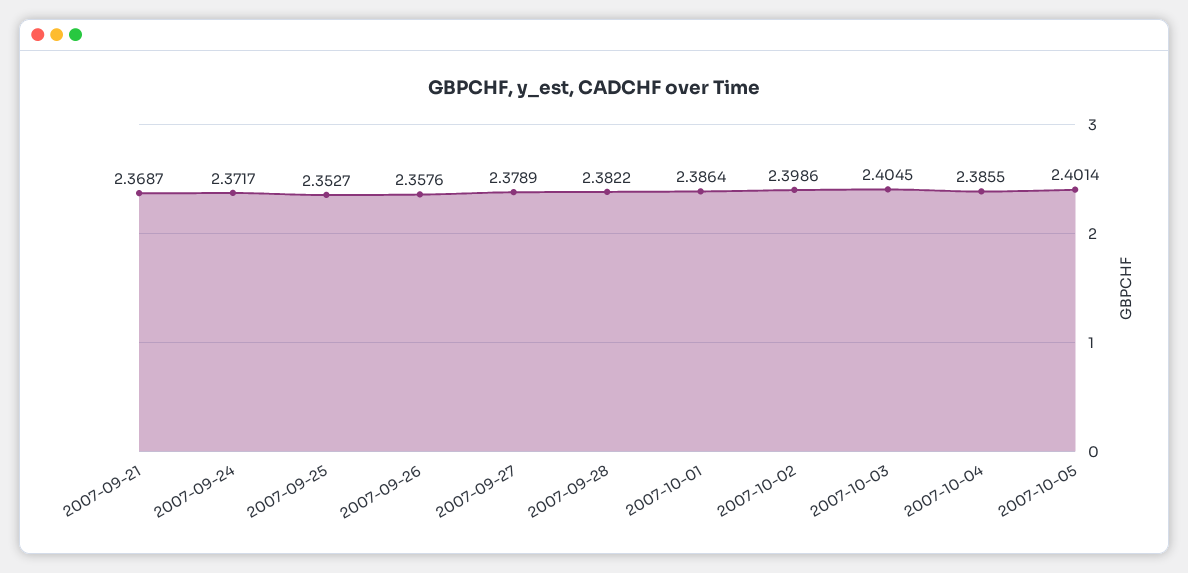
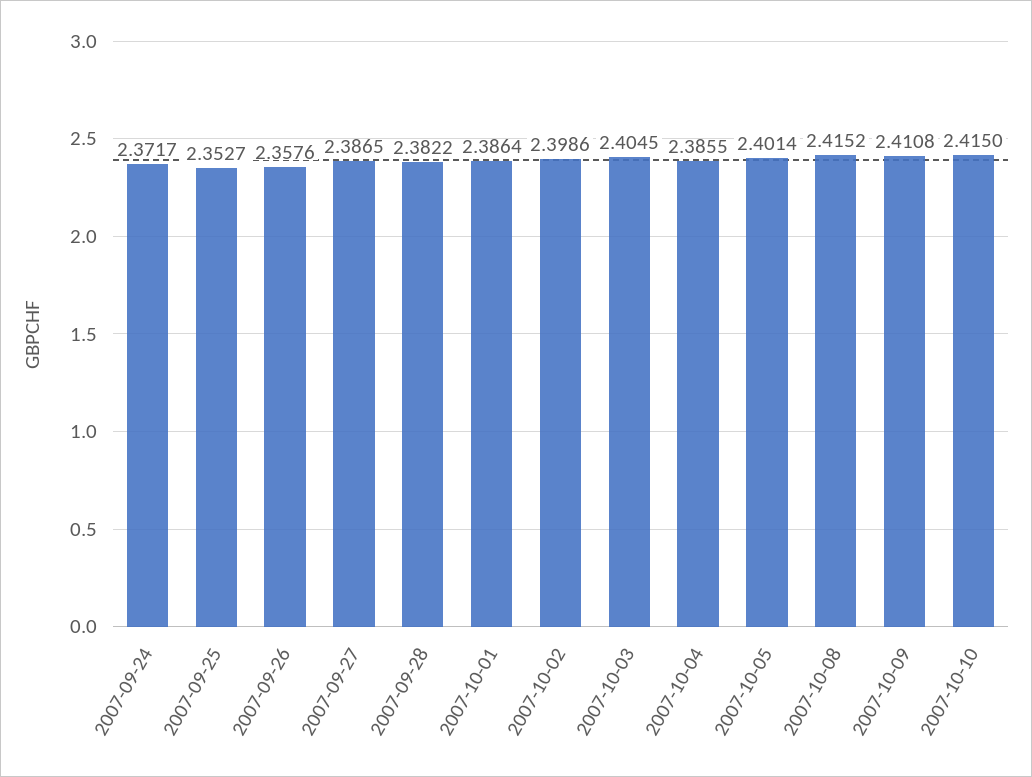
2007-09-21: 2.3687 -> none
2007-09-27: 2.3789 -> 2.3865
2007-10-08: none -> 2.4152
2007-10-09: none -> 2.4108
2007-10-10: none -> 2.415

